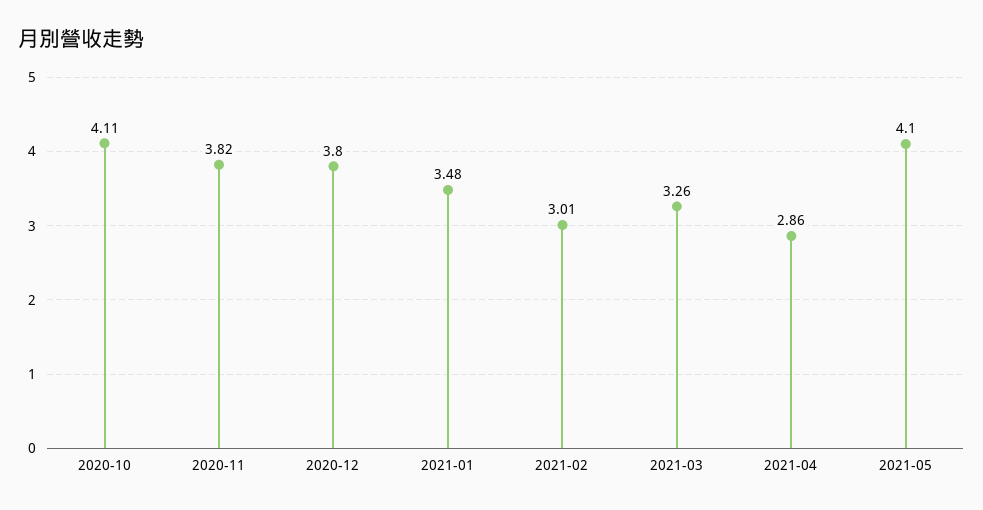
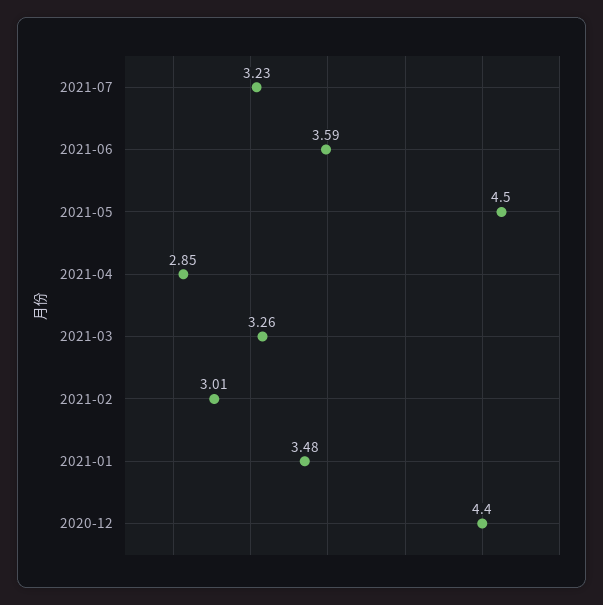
2020-10: 4.11 -> none
2020-11: 3.82 -> none
2020-12: 3.8 -> 4.4
2021-04: 2.86 -> 2.85
2021-05: 4.1 -> 4.5
2021-07: none -> 3.23
2021-06: none -> 3.59

